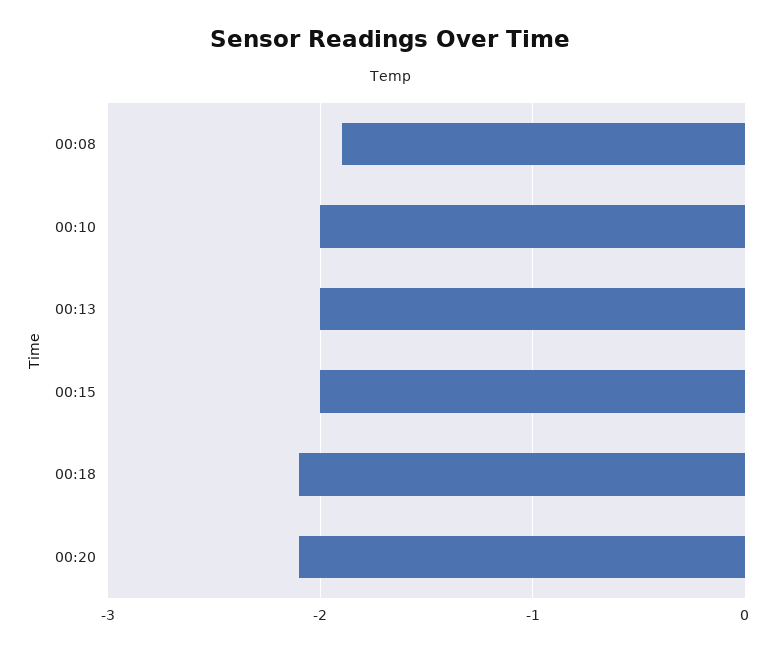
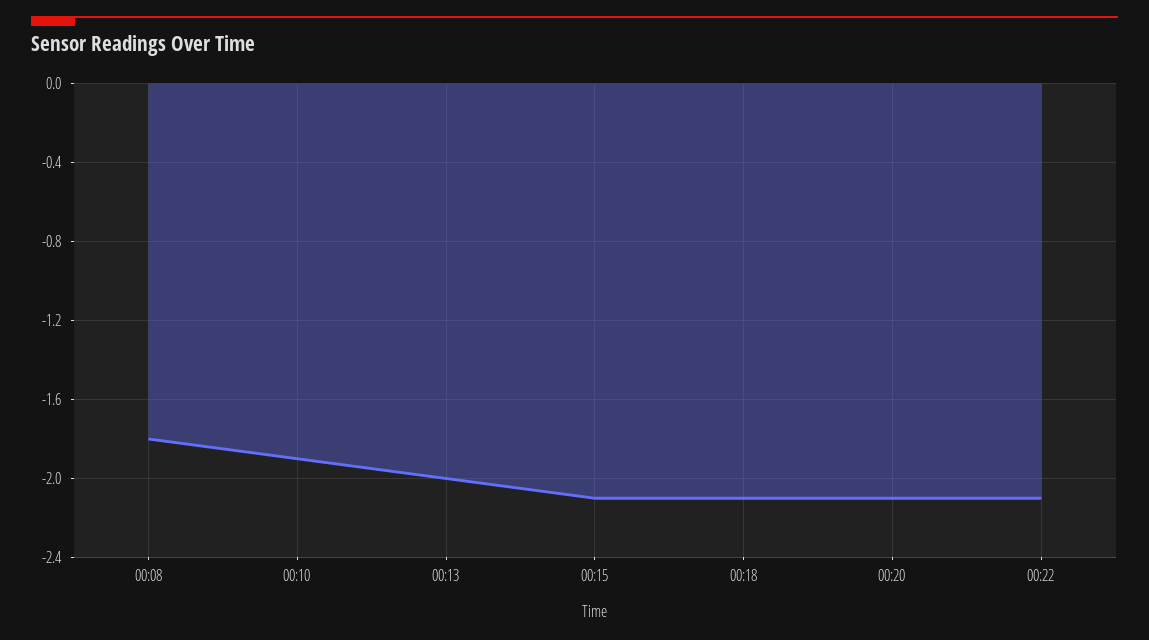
00:08: -1.9 -> -1.8
00:10: -2 -> -1.9
00:15: -2 -> -2.1
00:22: none -> -2.1

